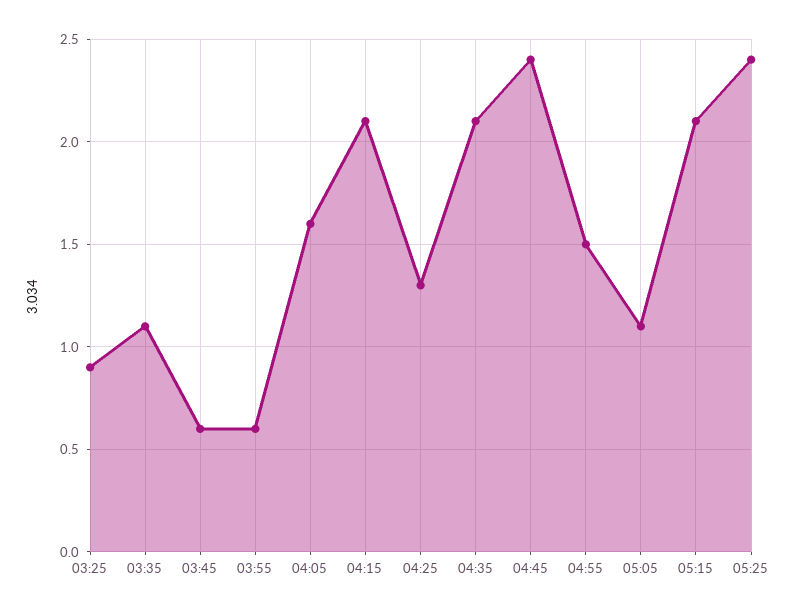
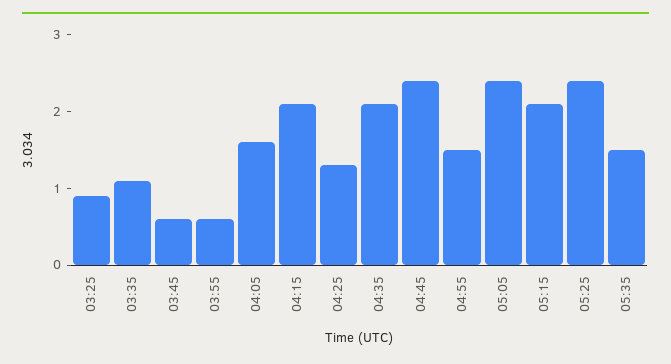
05:05: 1.1 -> 2.5
05:35: none -> 1.5

